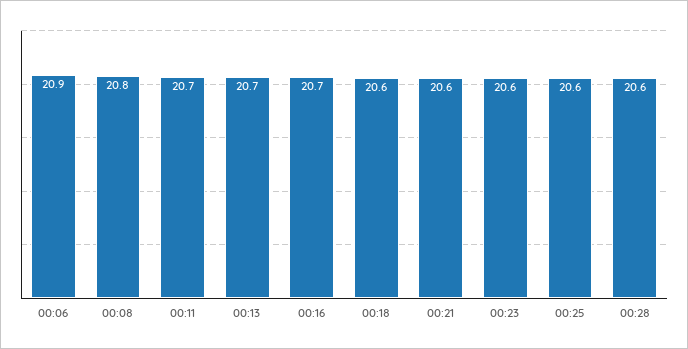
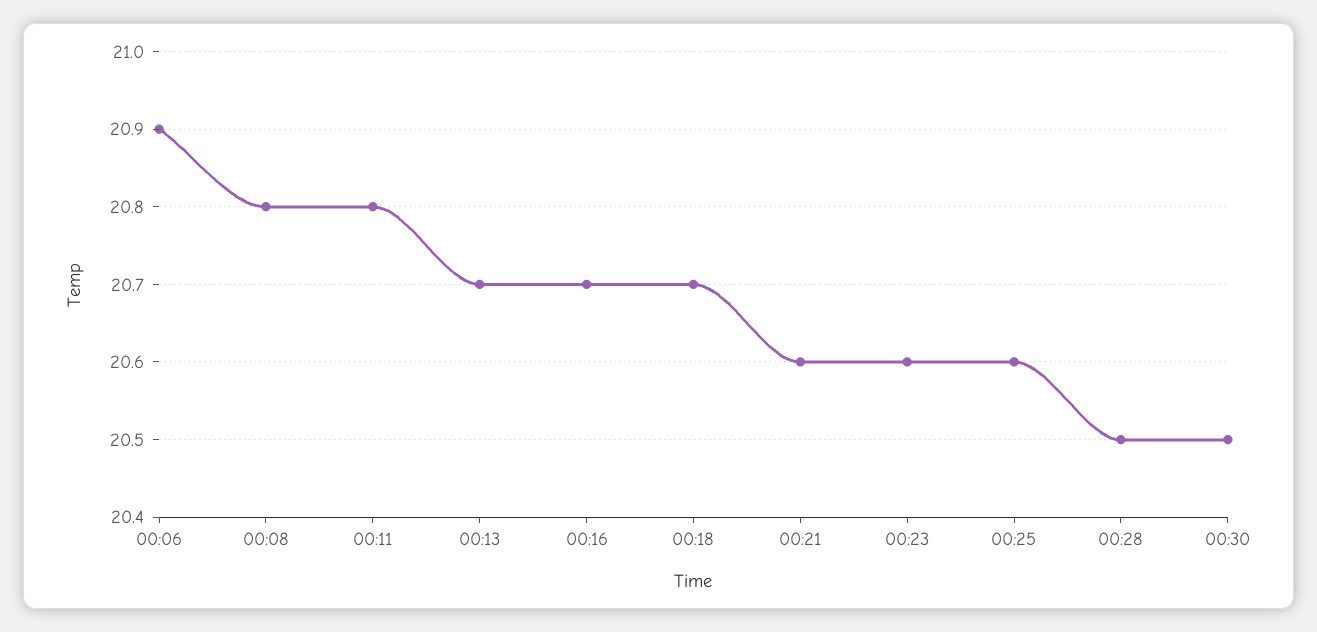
00:11: 20.7 -> 20.8
00:18: 20.6 -> 20.7
00:28: 20.6 -> 20.5
00:30: none -> 20.5

